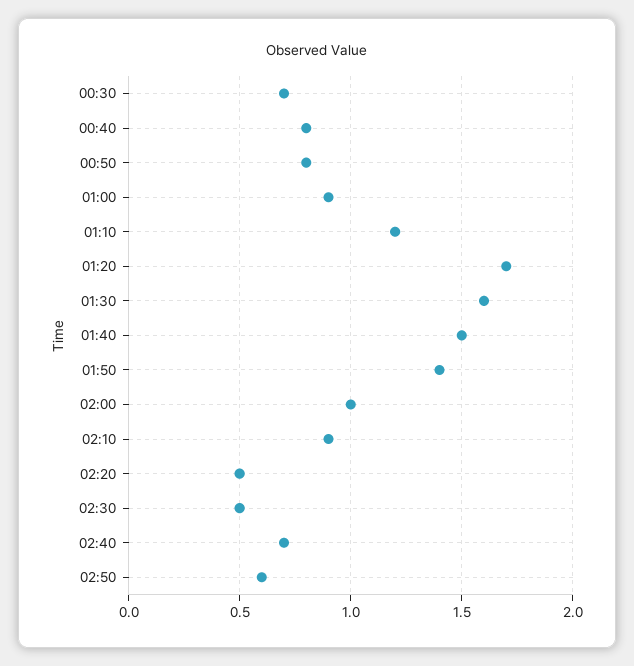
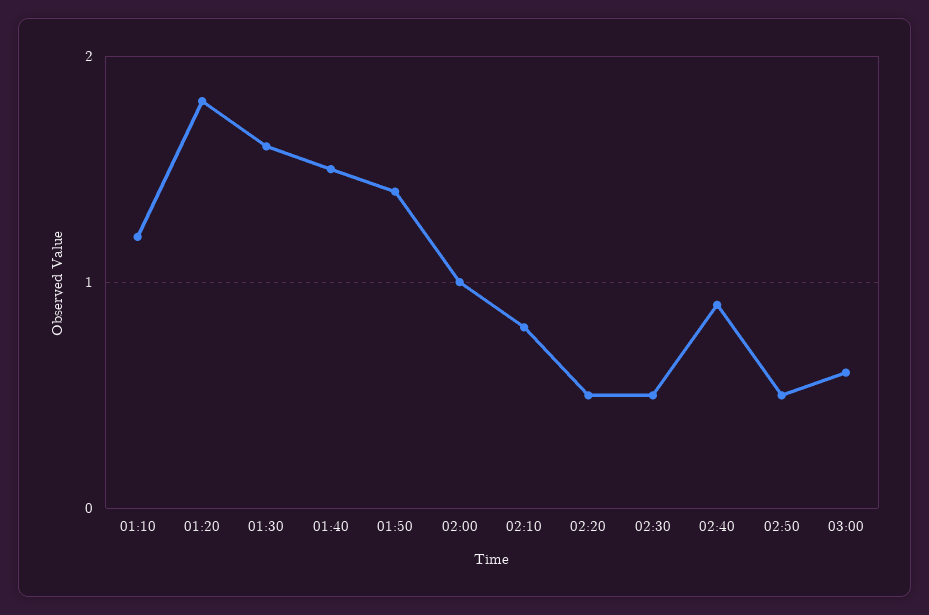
00:30: 0.7 -> none
00:40: 0.8 -> none
00:50: 0.8 -> none
01:00: 0.9 -> none
01:20: 1.7 -> 1.8
02:10: 0.9 -> 0.8
02:40: 0.7 -> 0.9
02:50: 0.6 -> 0.5
03:00: none -> 0.6

